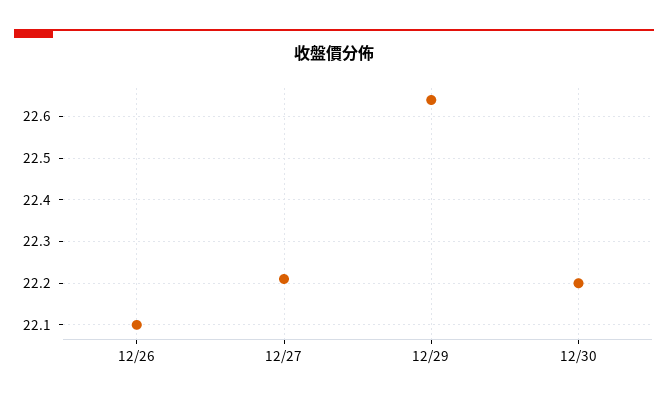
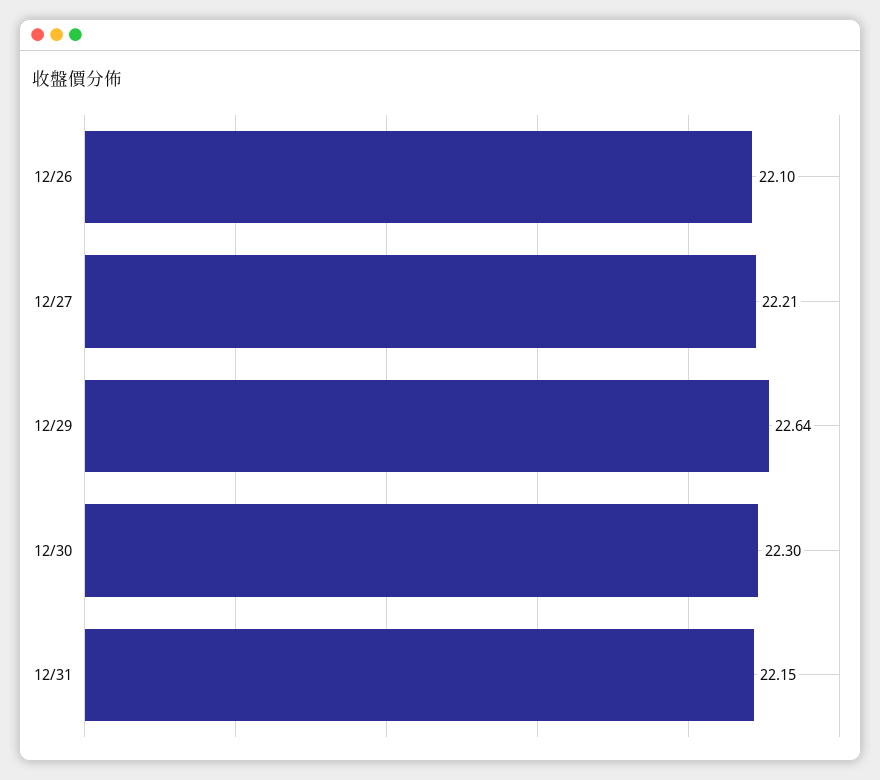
12/30: 22.2 -> 22.3
12/31: none -> 22.15

